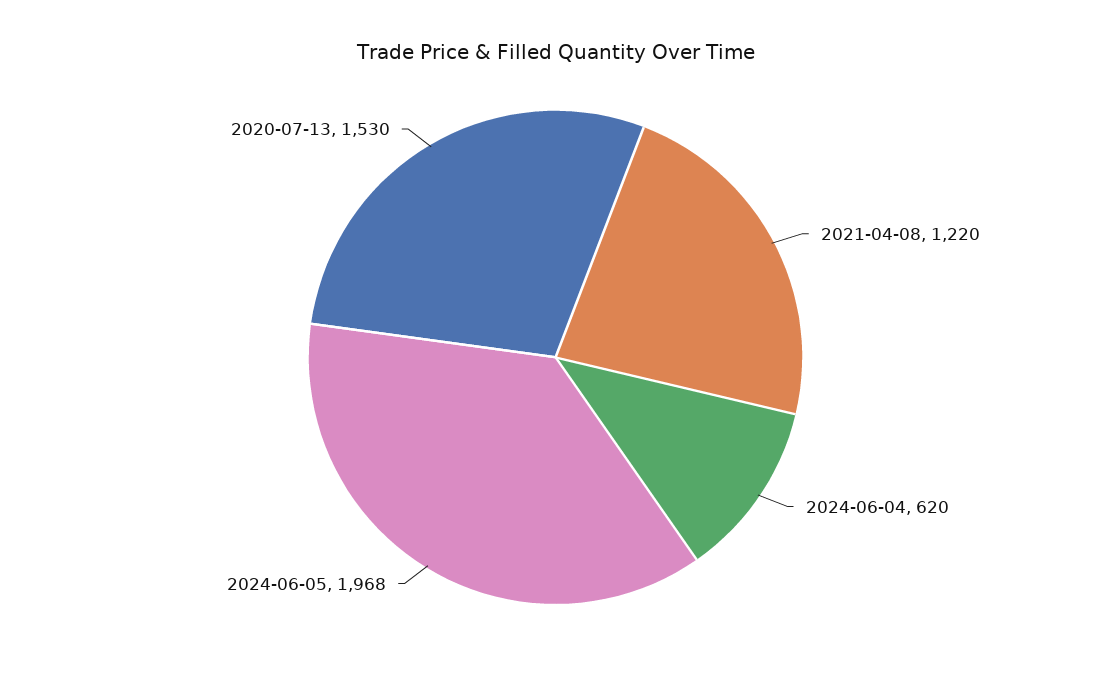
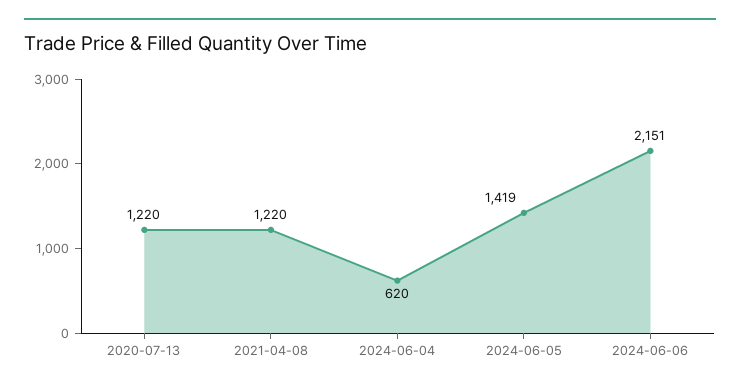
2024-06-05: 1968 -> 1419
2020-07-13: 1530 -> 1220
2024-06-06: none -> 2151

